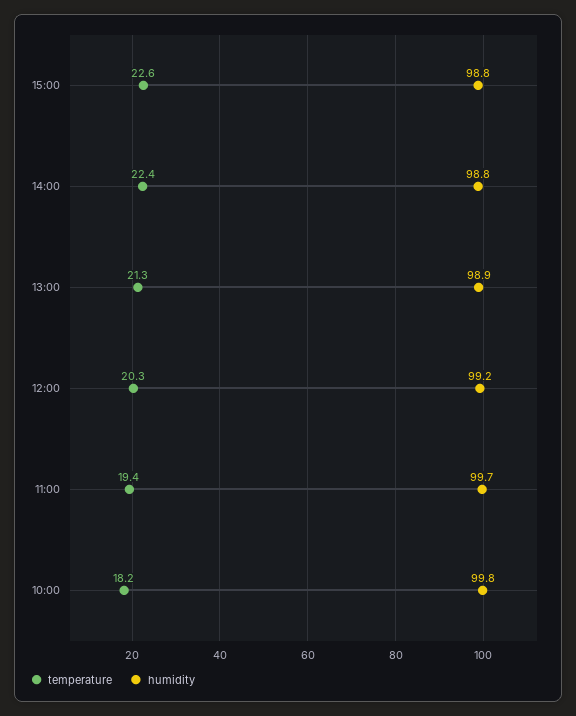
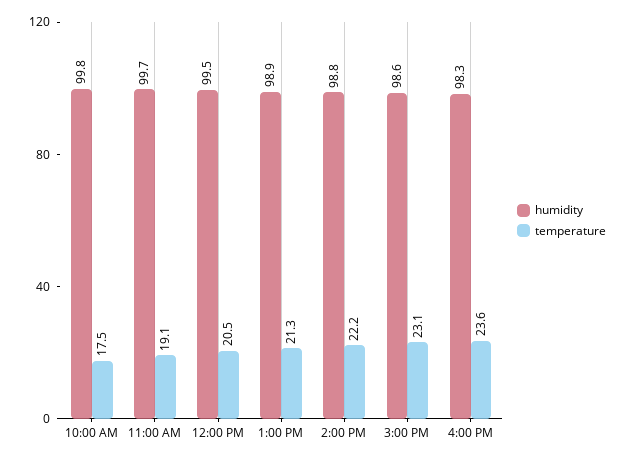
temperature, 15:00: 22.6 -> 23.1
humidity, 15:00: 98.8 -> 98.6
temperature, 14:00: 22.4 -> 22.2
temperature, 12:00: 20.3 -> 20.5
humidity, 12:00: 99.2 -> 99.5
temperature, 11:00: 19.4 -> 19.1
temperature, 10:00: 18.2 -> 17.5
humidity, 4:00 PM: none -> 98.3
temperature, 4:00 PM: none -> 23.6

